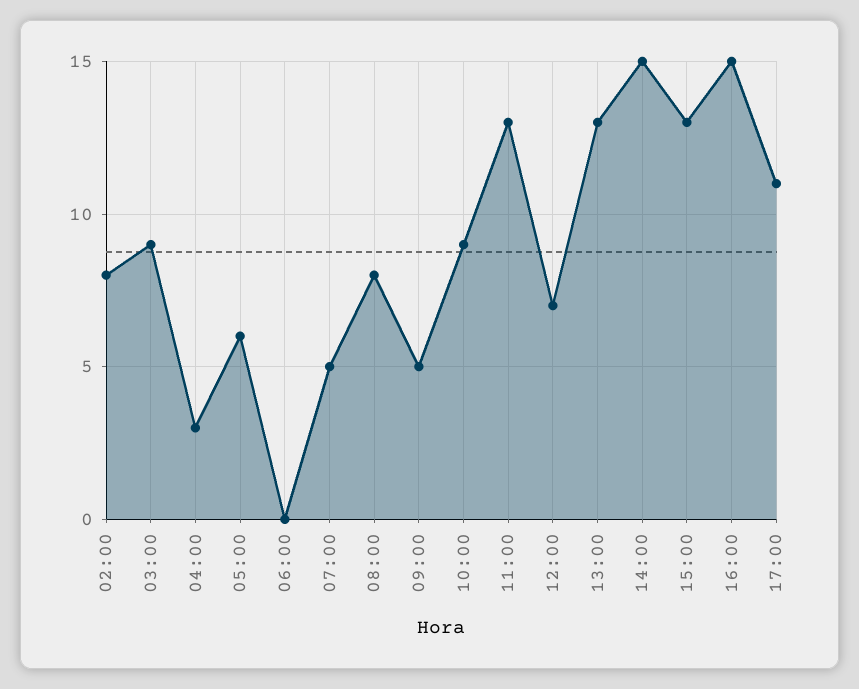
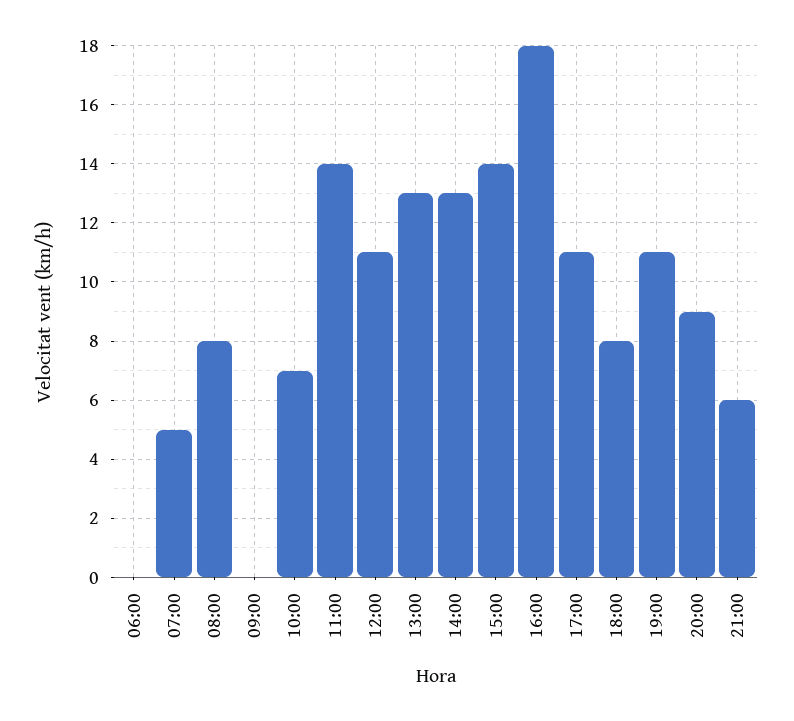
02:00: 8 -> none
03:00: 9 -> none
04:00: 3 -> none
05:00: 6 -> none
09:00: 5 -> 0
10:00: 9 -> 7
11:00: 13 -> 14
12:00: 7 -> 11
14:00: 15 -> 13
15:00: 13 -> 14
16:00: 15 -> 18
18:00: none -> 8
19:00: none -> 11
20:00: none -> 9
21:00: none -> 6

